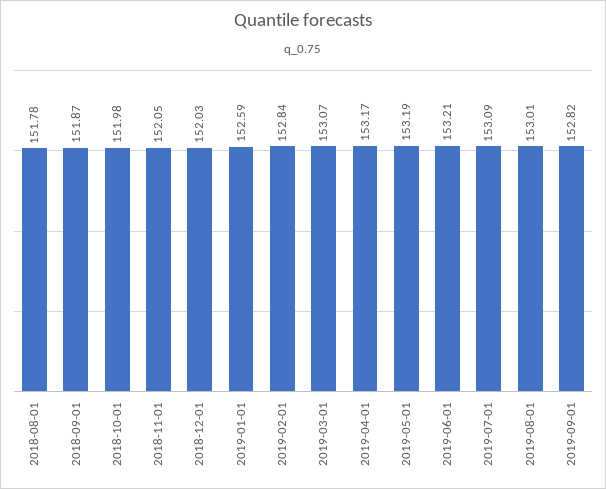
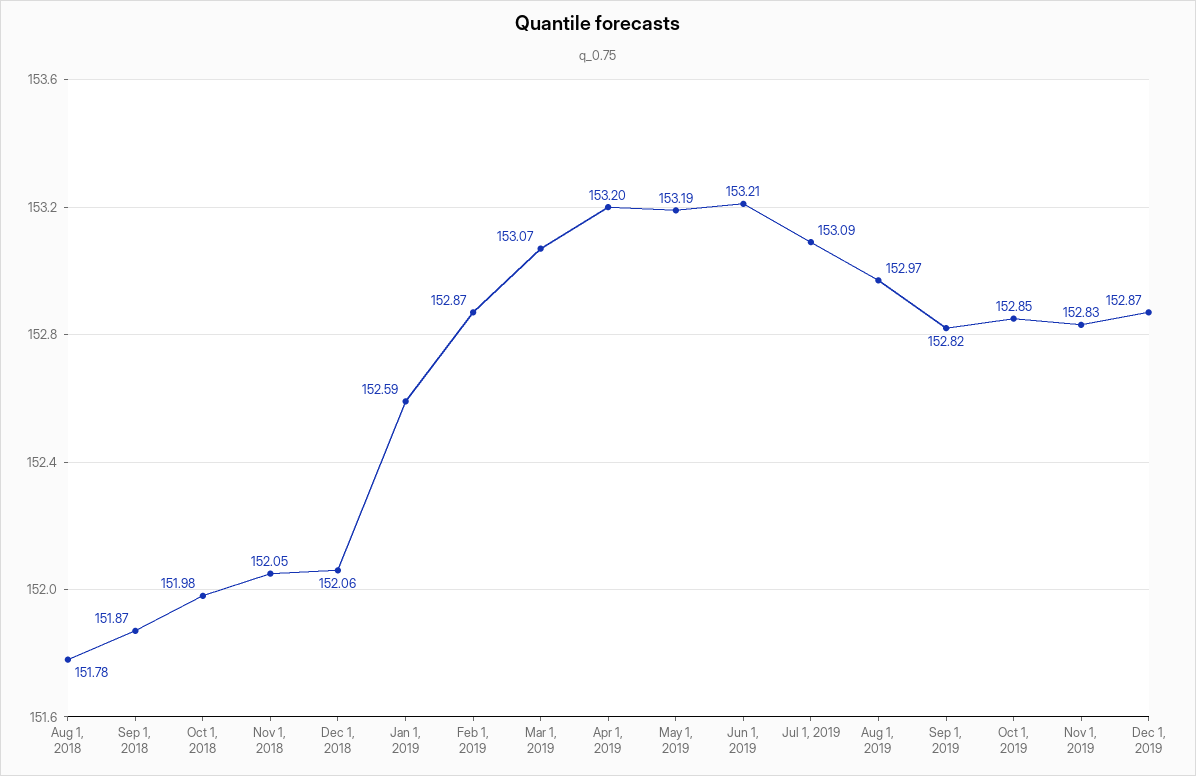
2018-12-01: 152.03 -> 152.06
2019-02-01: 152.84 -> 152.87
2019-04-01: 153.17 -> 153.2
2019-08-01: 153.01 -> 152.97
Oct 1, 2019: none -> 152.85
Nov 1, 2019: none -> 152.83
Dec 1, 2019: none -> 152.87

